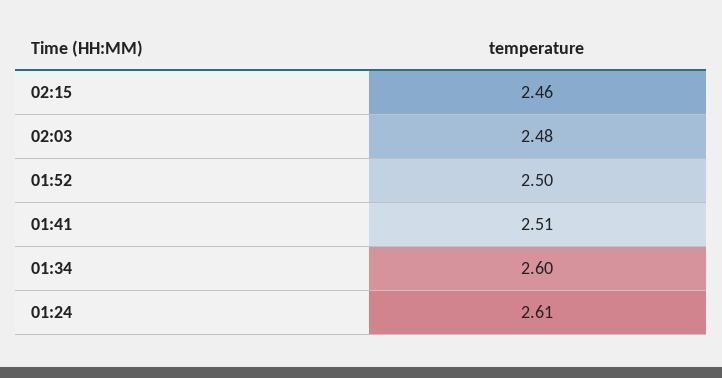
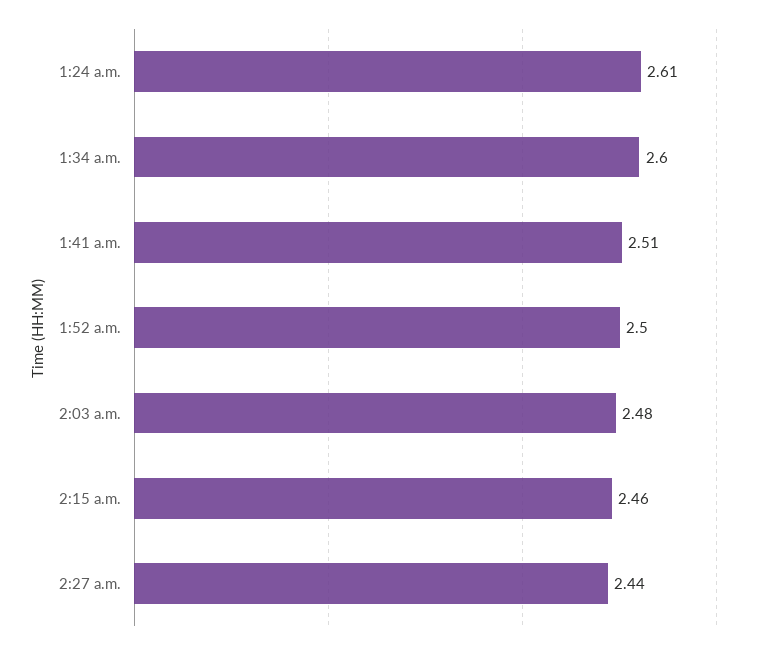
2:27 a.m.: none -> 2.44

